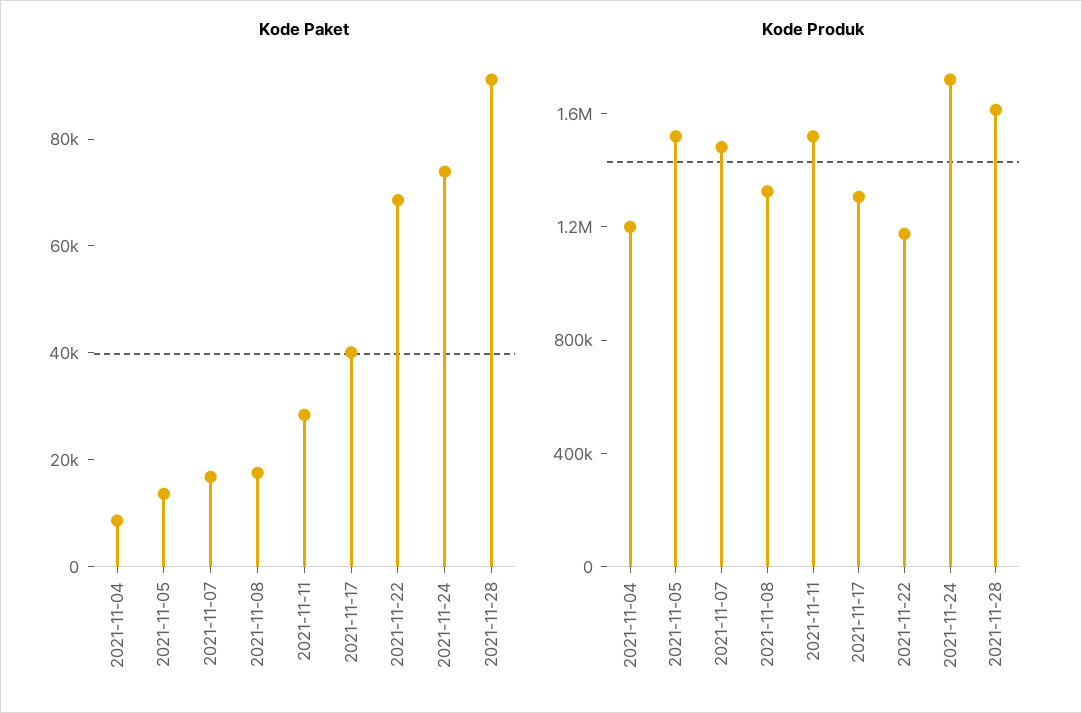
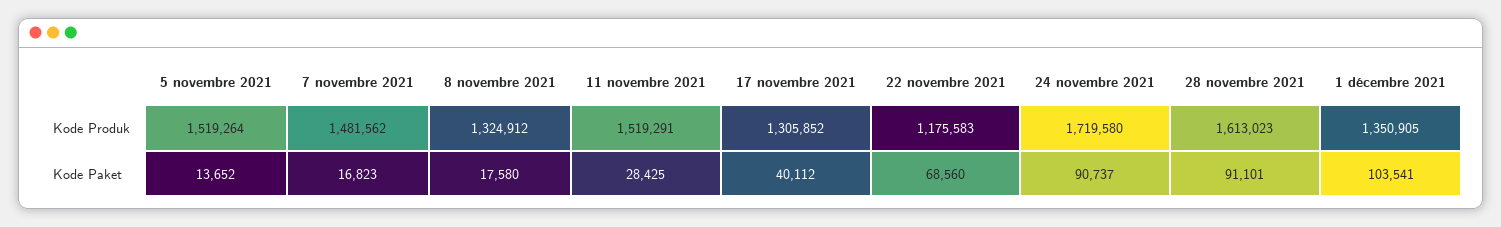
Kode Paket, 2021-11-04: 10000 -> none
Kode Paket, 2021-11-24: 75000 -> 90737
Kode Produk, 2021-11-04: 1200000 -> none
Kode Produk, 1 décembre 2021: none -> 1350905
Kode Paket, 1 décembre 2021: none -> 103541

